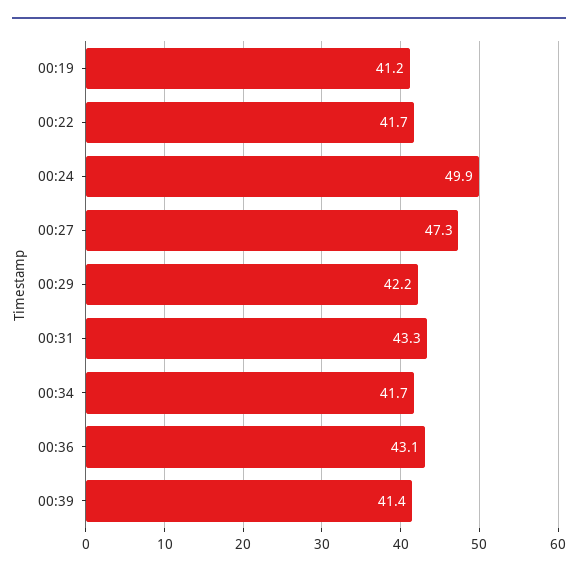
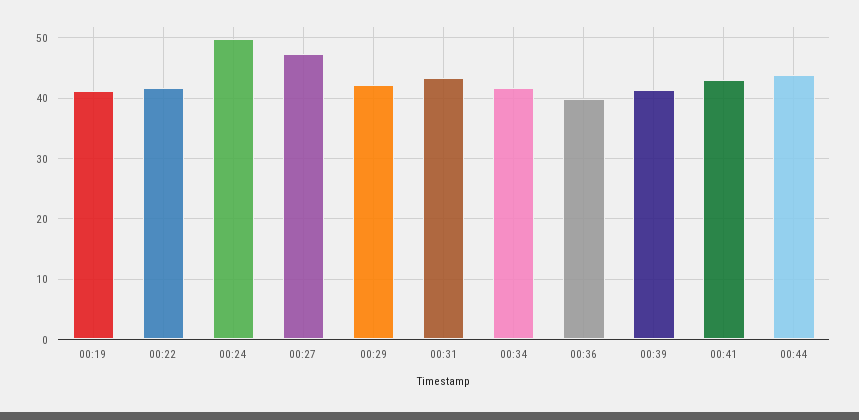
00:36: 43.1 -> 40
00:41: none -> 43
00:44: none -> 44

